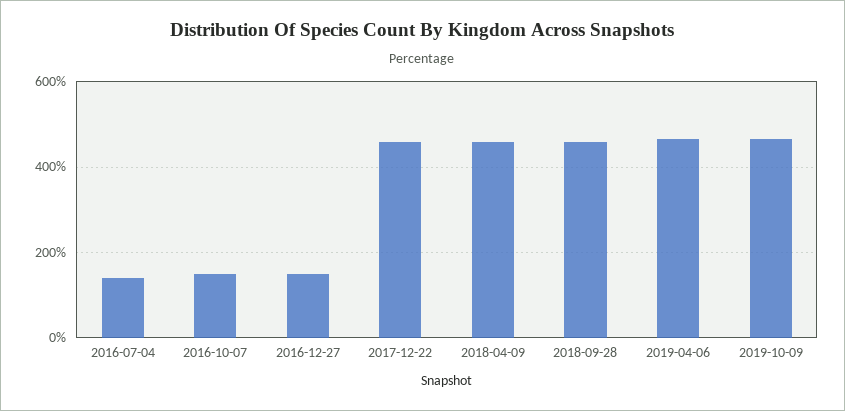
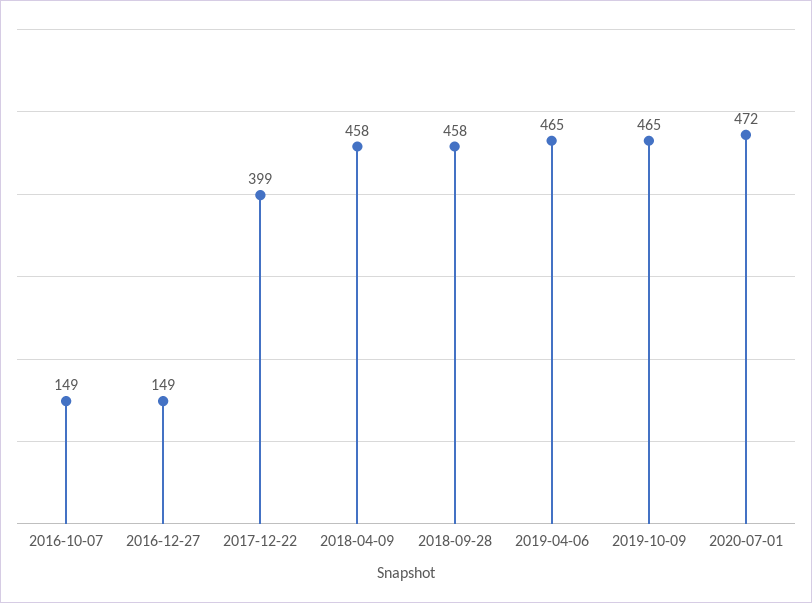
2016-07-04: 140 -> none
2017-12-22: 460 -> 399
2020-07-01: none -> 472

